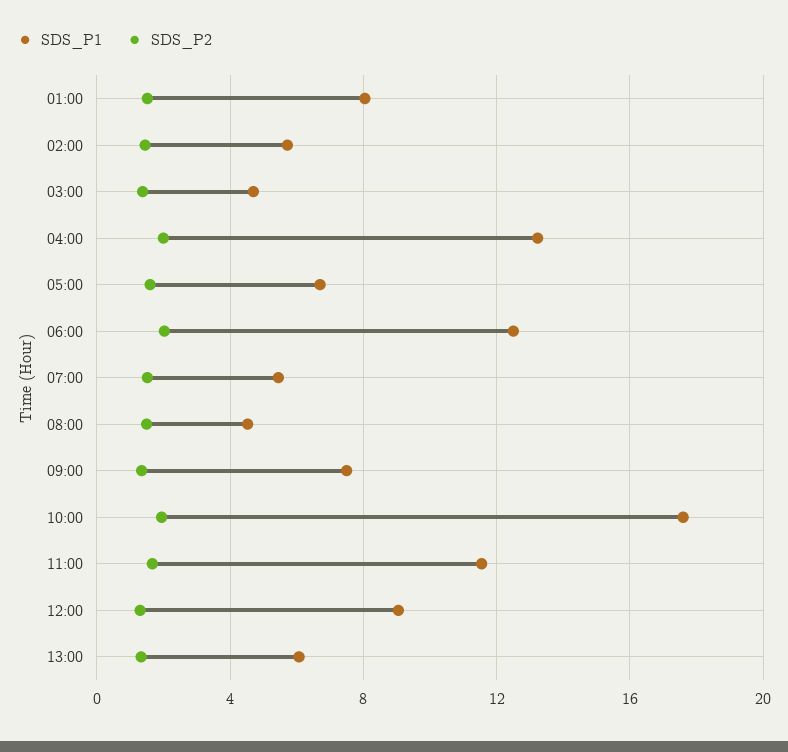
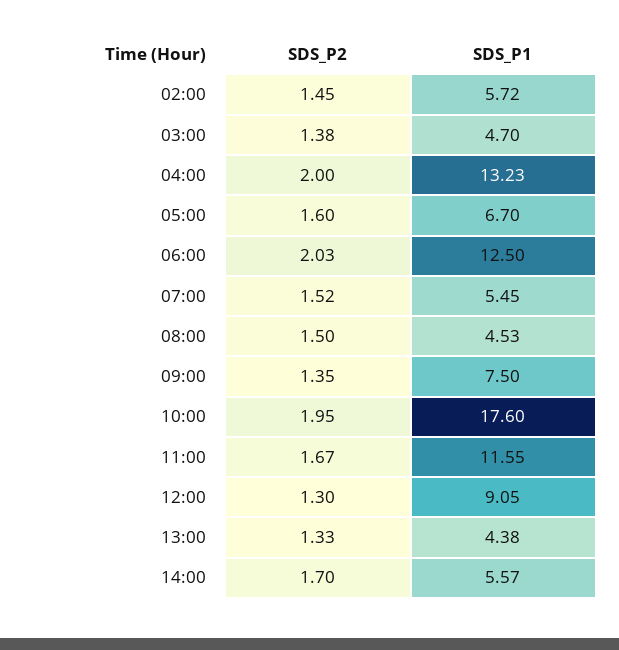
SDS_P1, 01:00: 8 -> none
SDS_P2, 01:00: 1.5 -> none
SDS_P1, 13:00: 6 -> 4.38
SDS_P2, 14:00: none -> 1.7
SDS_P1, 14:00: none -> 5.57

